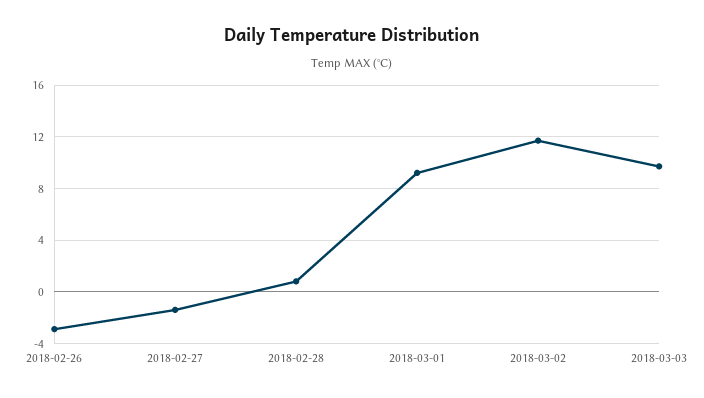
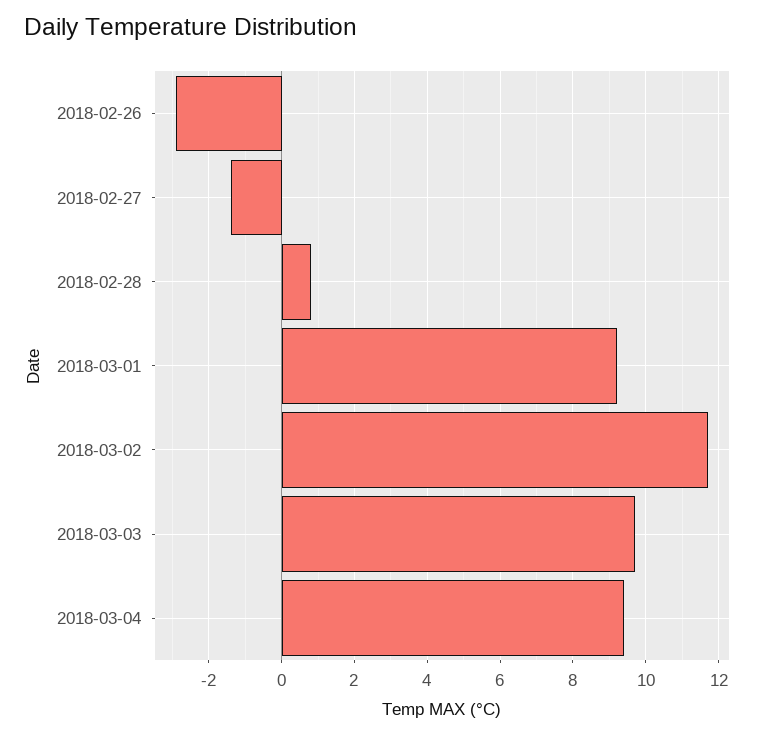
2018-03-04: none -> 9.5

